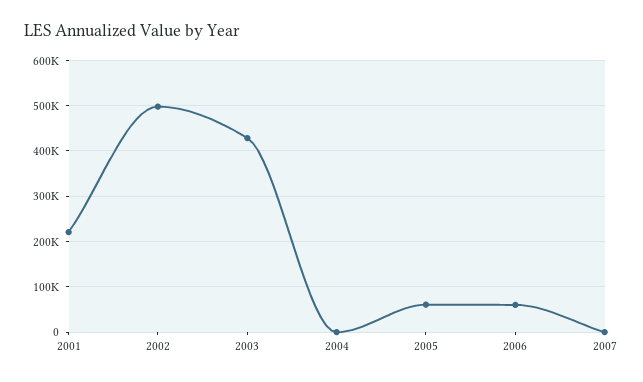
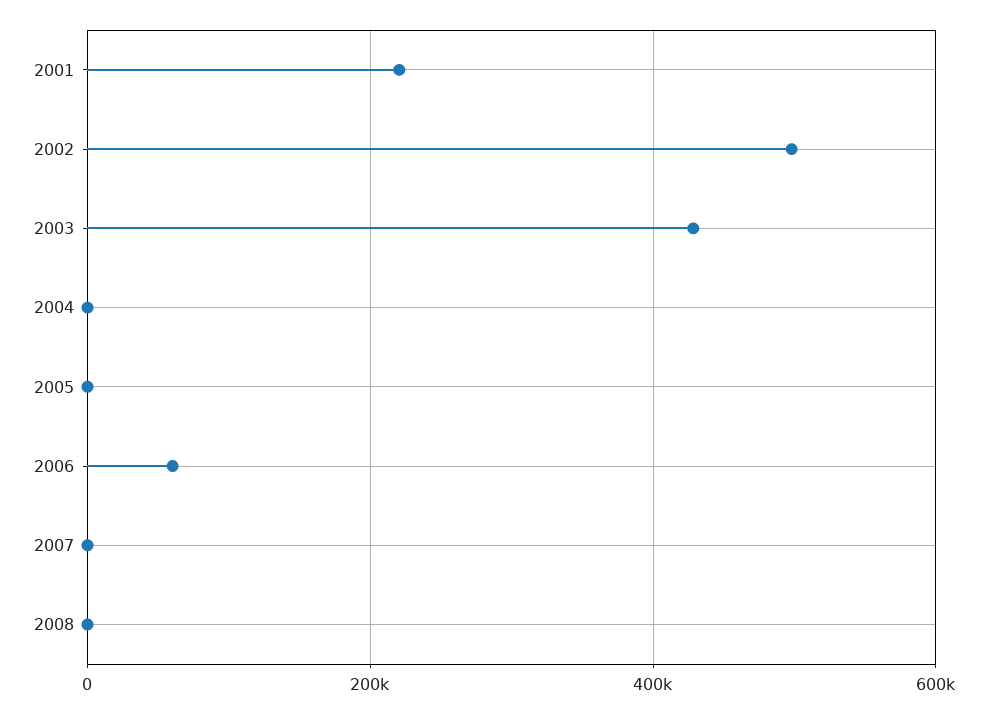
2005: 60000 -> 0
2008: none -> 0

